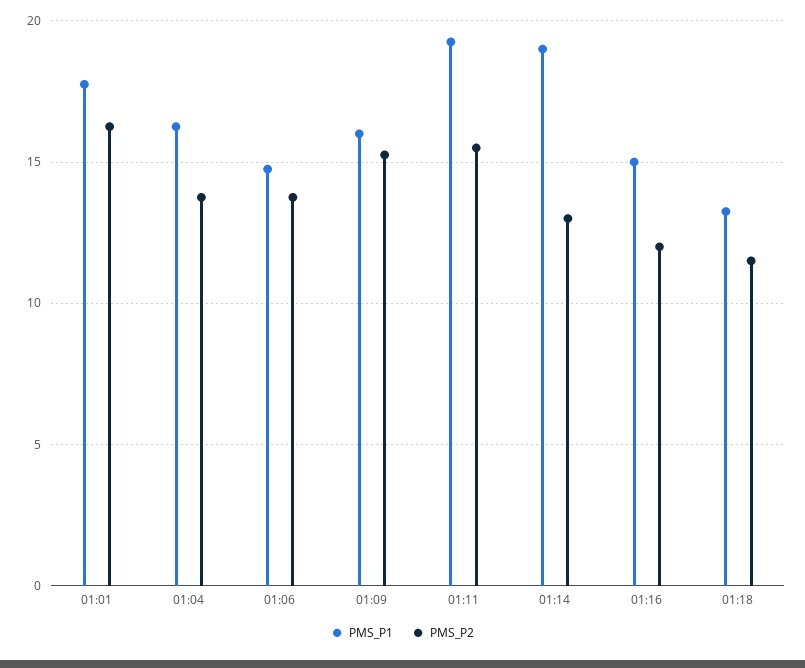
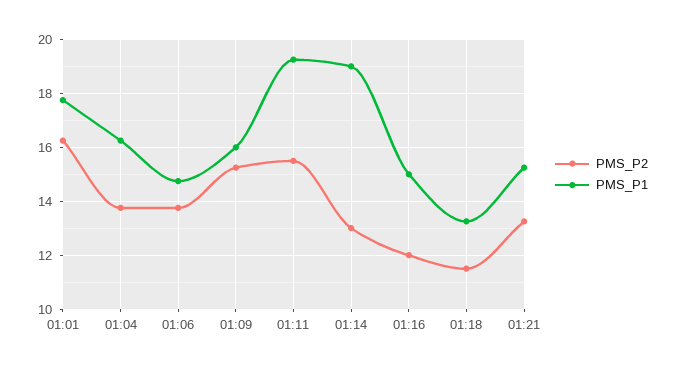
PMS_P2, 01:21: none -> 13.25
PMS_P1, 01:21: none -> 15.25

